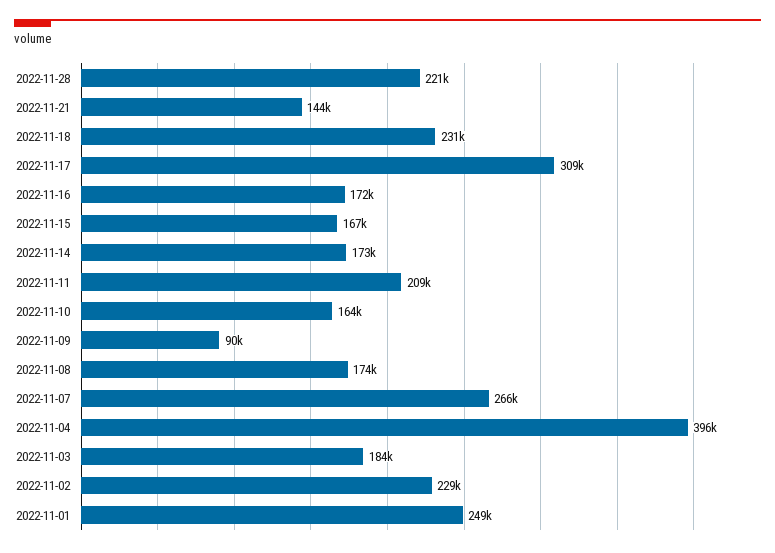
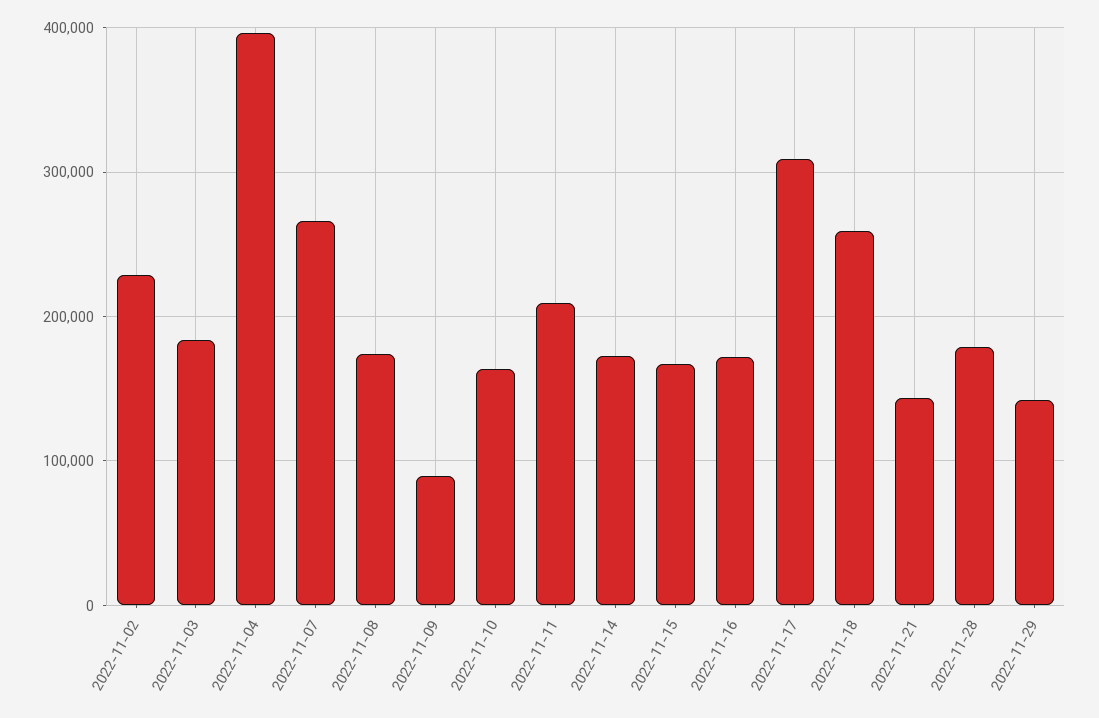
2022-11-28: 221000 -> 180000
2022-11-18: 231000 -> 260000
2022-11-01: 249000 -> none
2022-11-29: none -> 140000

